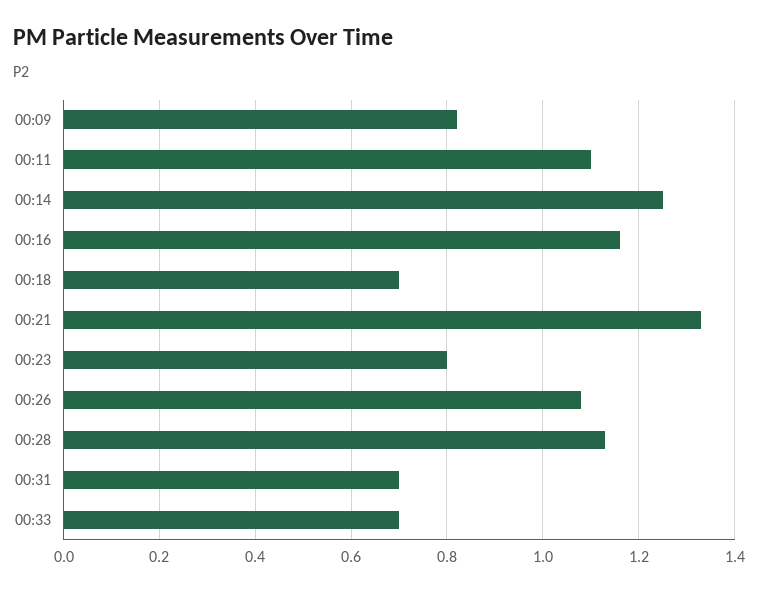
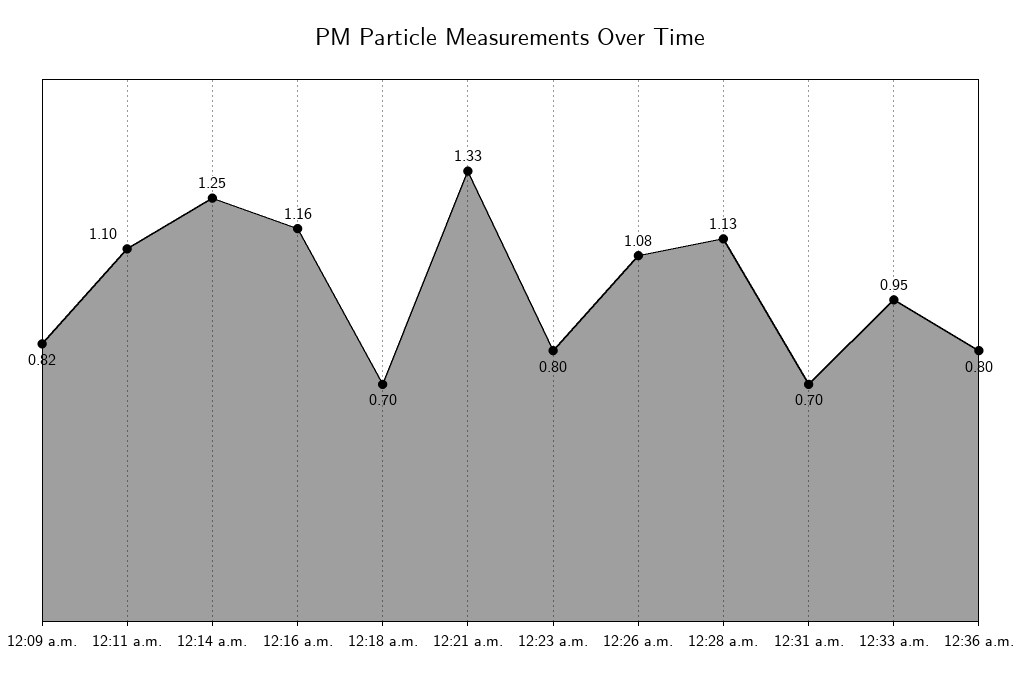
00:33: 0.7 -> 0.95
12:36 a.m.: none -> 0.8

